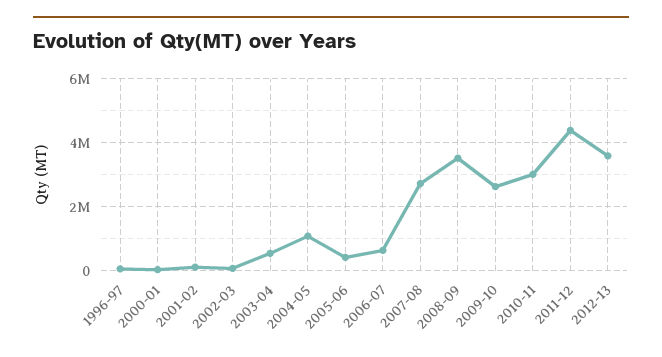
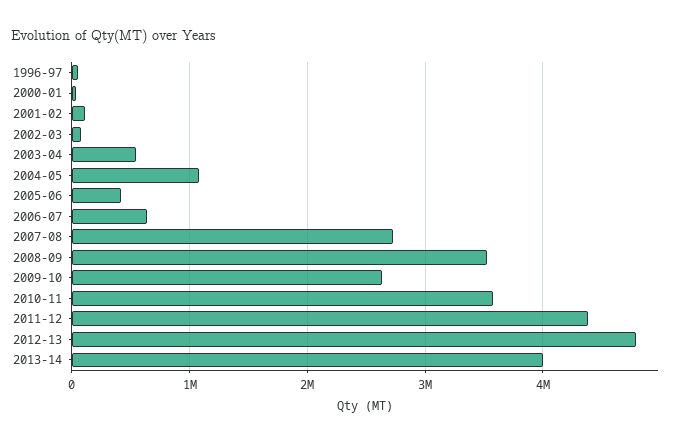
2010-11: 3000000 -> 3600000
2012-13: 3600000 -> 4800000
2013-14: none -> 4000000

